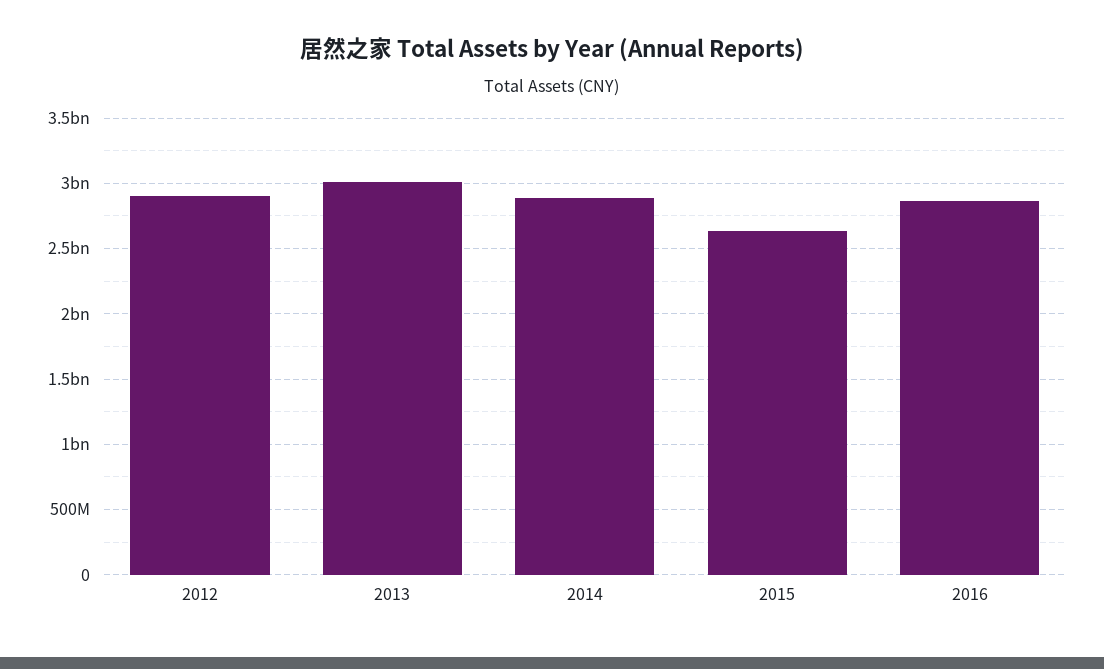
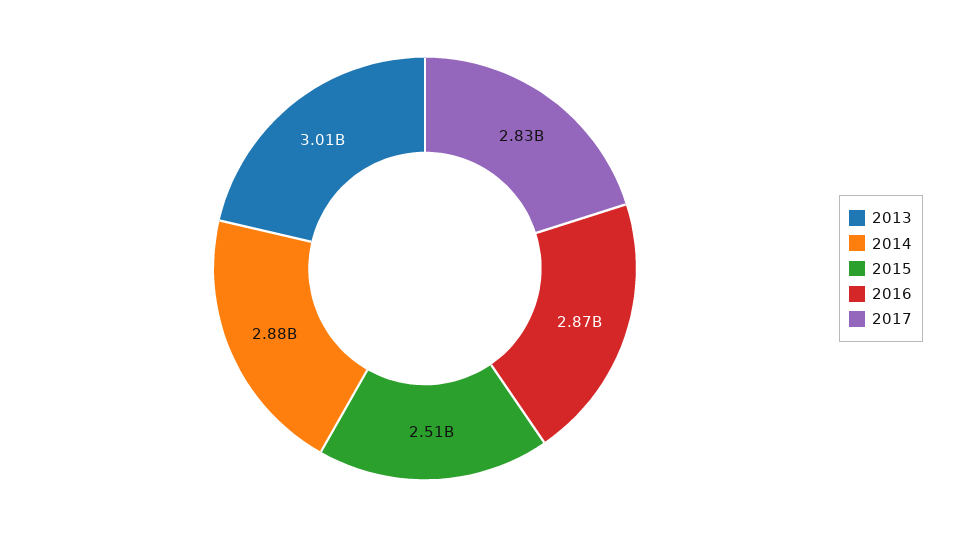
2012: 2900000000 -> none
2015: 2650000000 -> 2510000000
2017: none -> 2830000000

